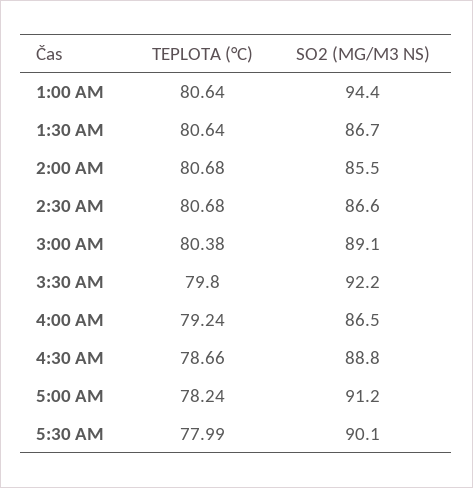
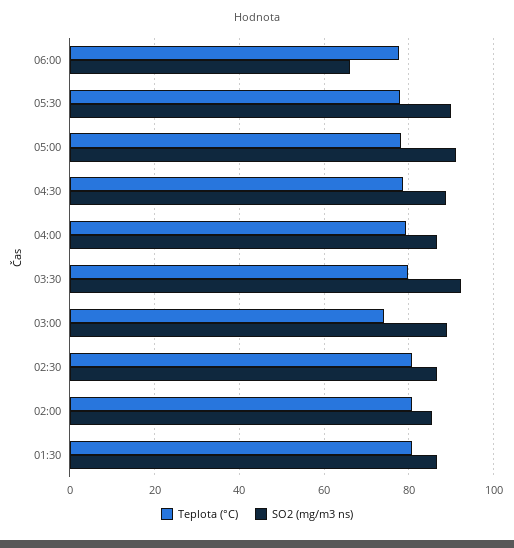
TEPLOTA (°C), 1:00 AM: 80.64 -> none
SO2 (MG/M3 NS), 1:00 AM: 94.4 -> none
TEPLOTA (°C), 3:00 AM: 80.38 -> 74
TEPLOTA (°C), 06:00: none -> 78
SO2 (MG/M3 NS), 06:00: none -> 66

